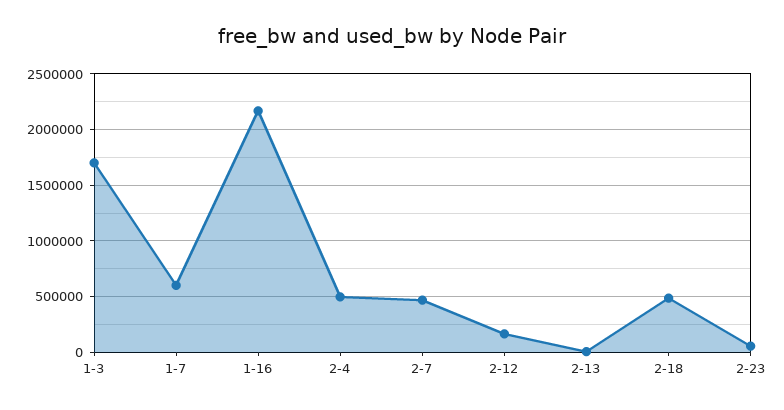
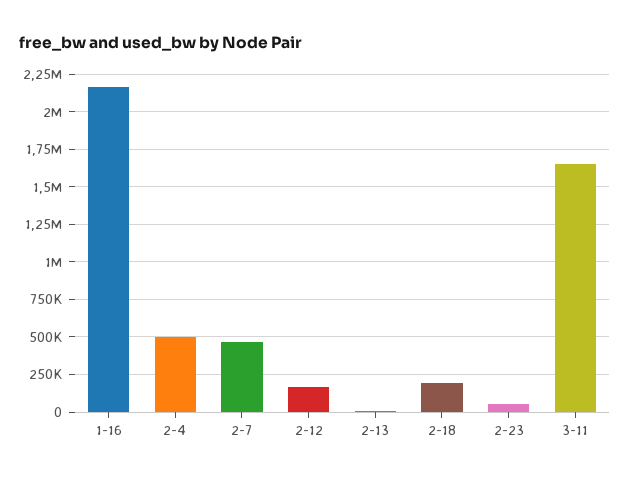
1-3: 1700000 -> none
1-7: 600000 -> none
2-18: 500000 -> 200000
3-11: none -> 1650000

